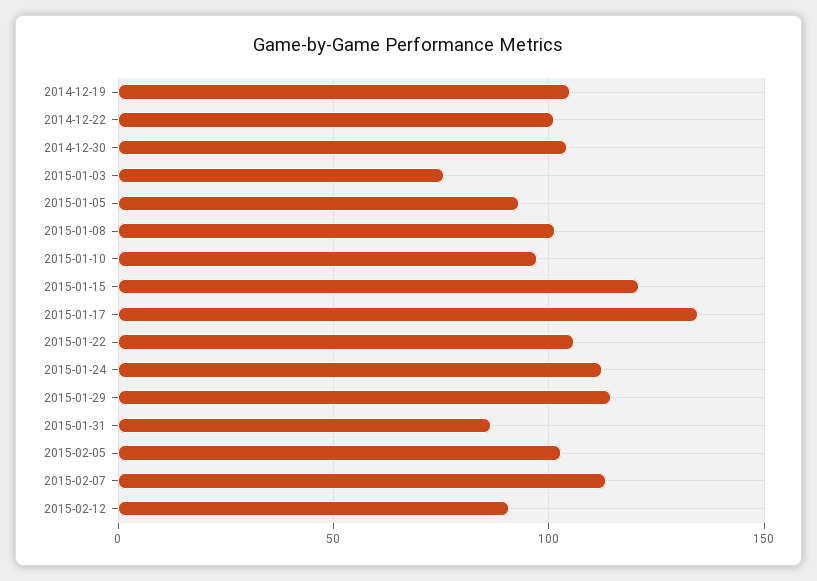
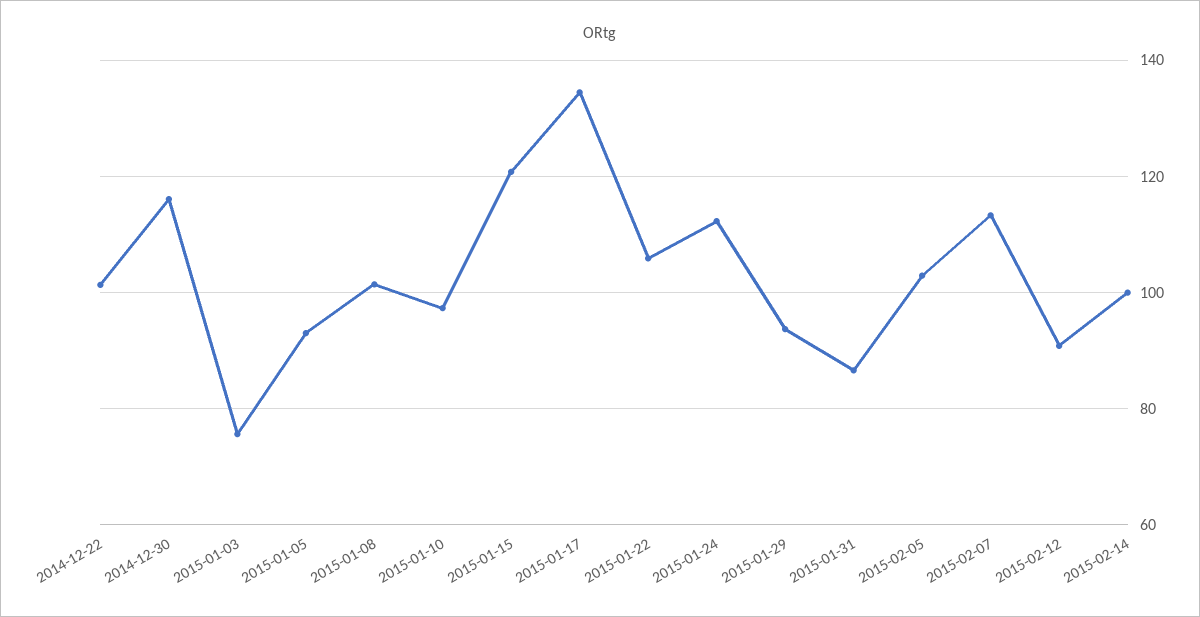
2014-12-19: 105 -> none
2014-12-30: 105 -> 116
2015-01-29: 115 -> 94
2015-02-14: none -> 100

